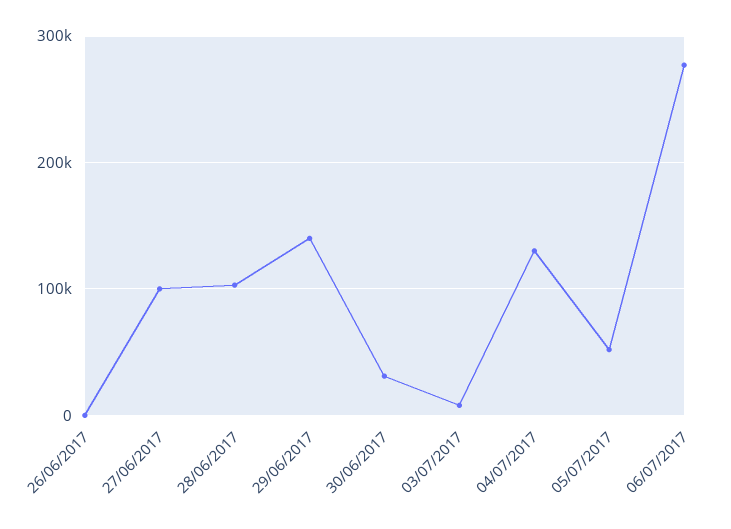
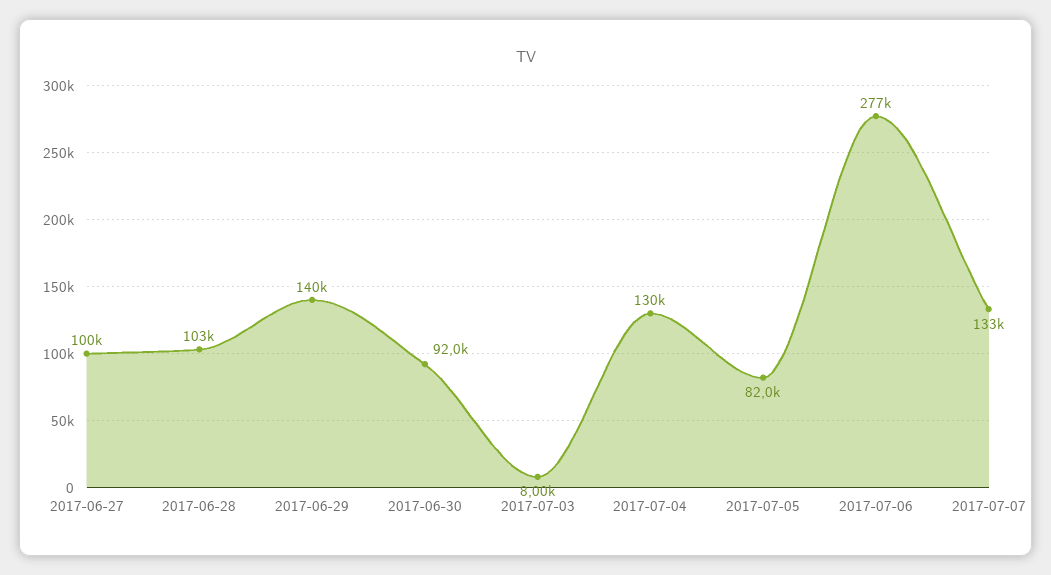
26/06/2017: 0 -> none
30/06/2017: 30000 -> 92000
05/07/2017: 50000 -> 82000
2017-07-07: none -> 133000

